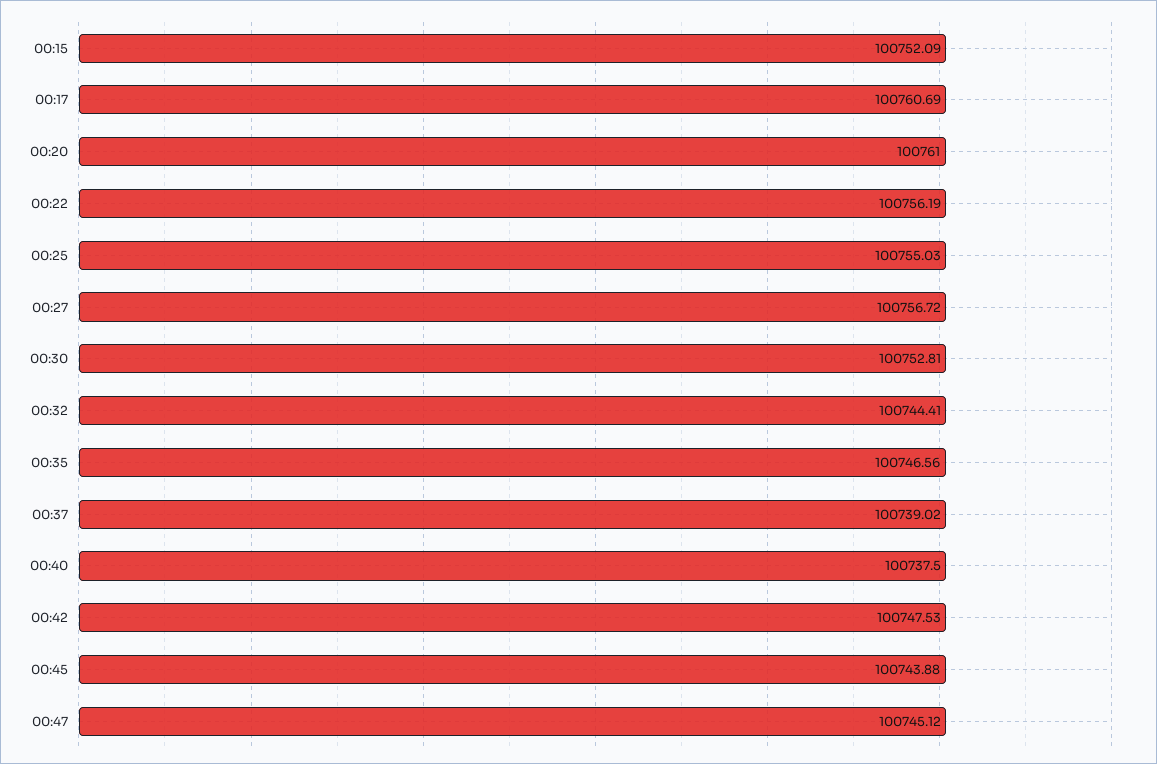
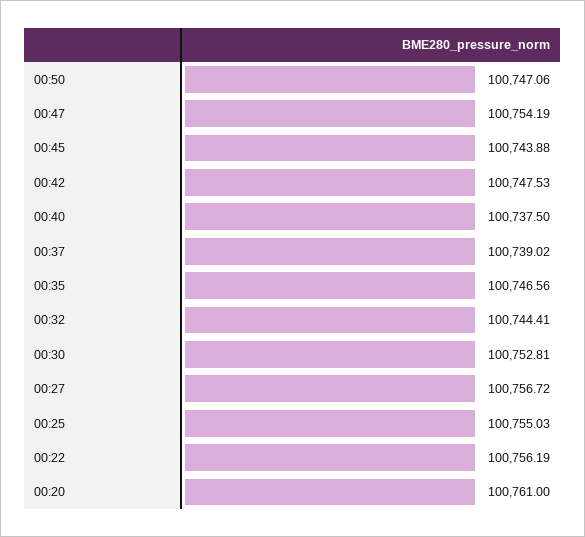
00:15: 100752.09 -> none
00:17: 100760.69 -> none
00:47: 100745.12 -> 100754.19
00:50: none -> 100747.06

